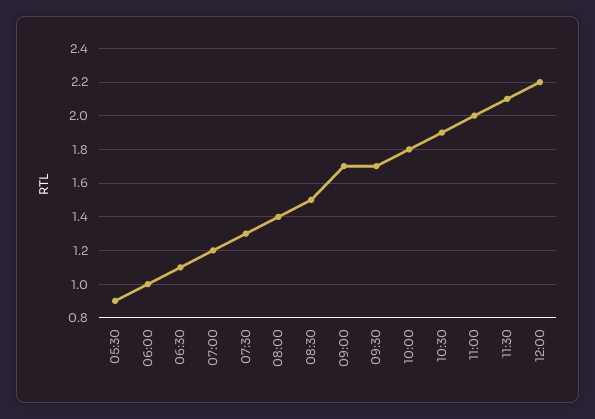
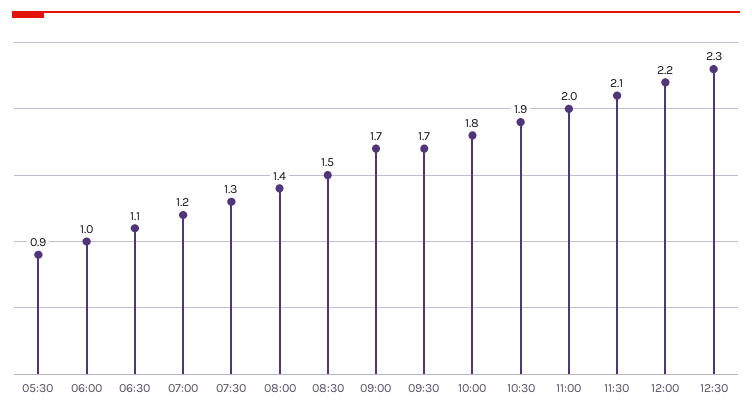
12:30: none -> 2.3

